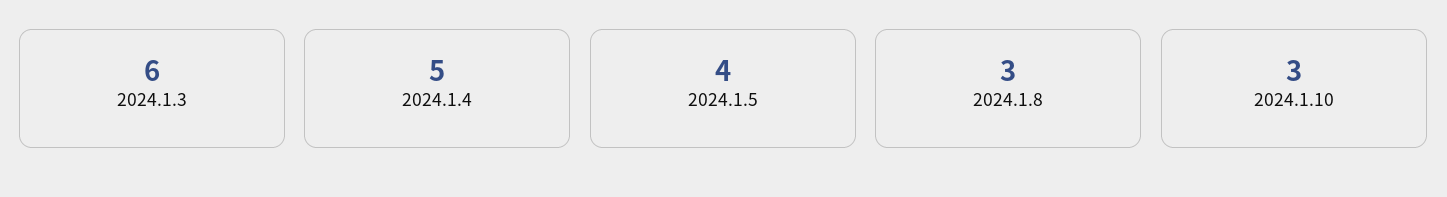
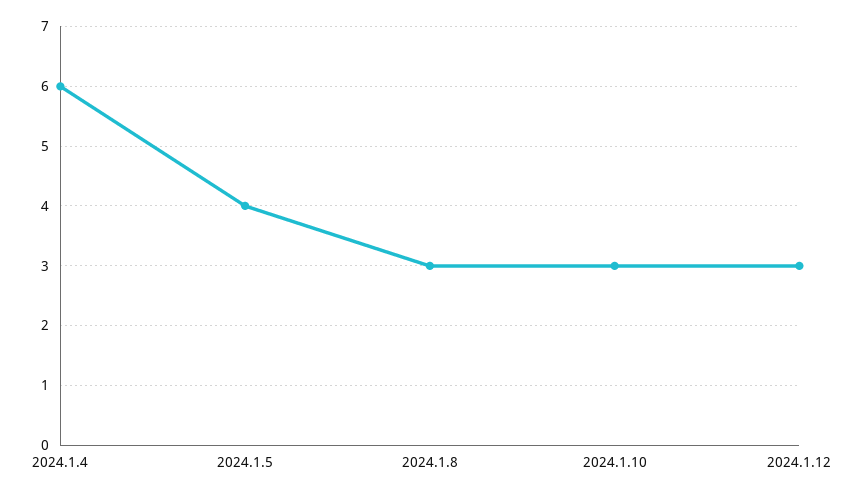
2024.1.3: 6 -> none
2024.1.4: 5 -> 6
2024.1.12: none -> 3

